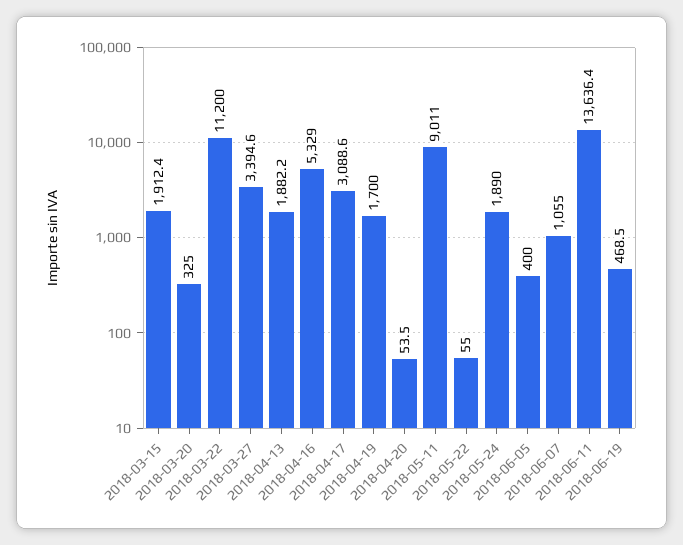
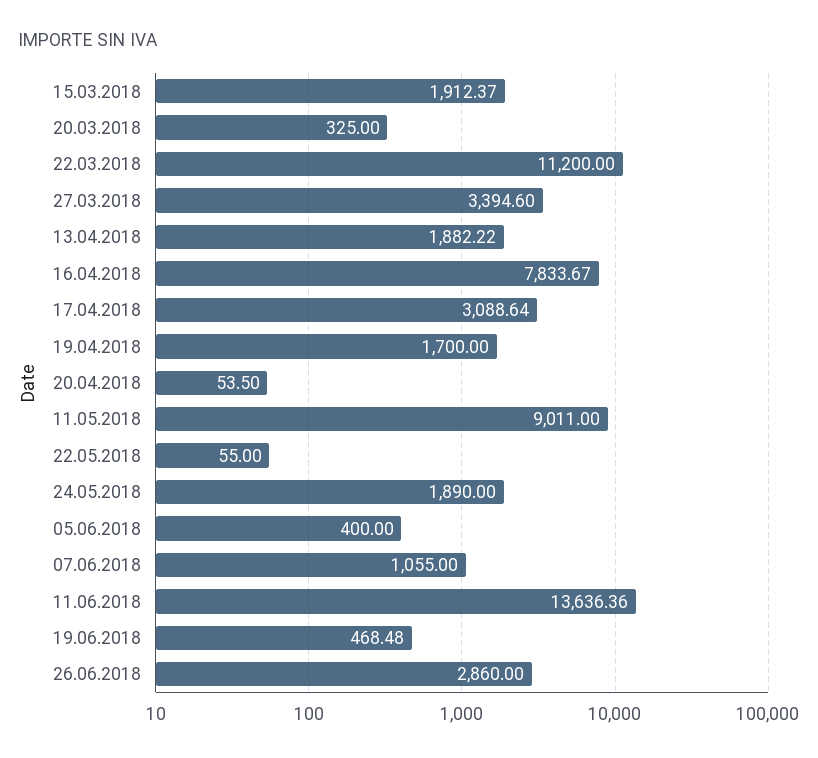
2018-04-16: 5329 -> 7833.67
26.06.2018: none -> 2860

